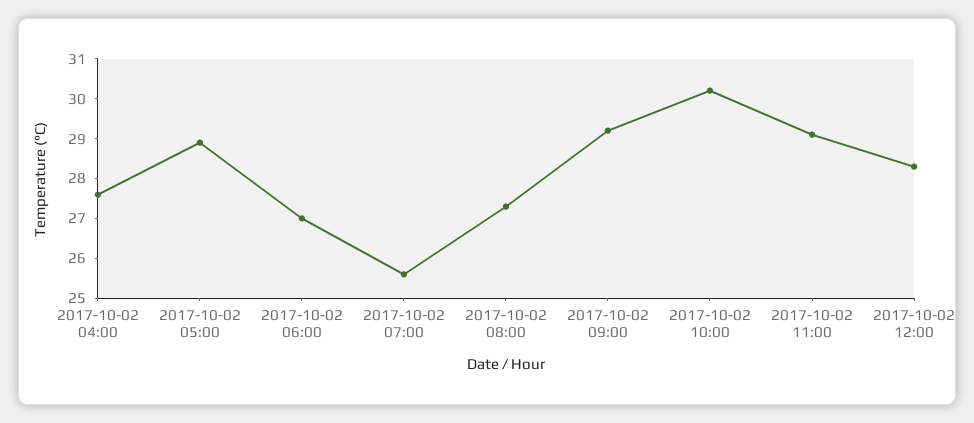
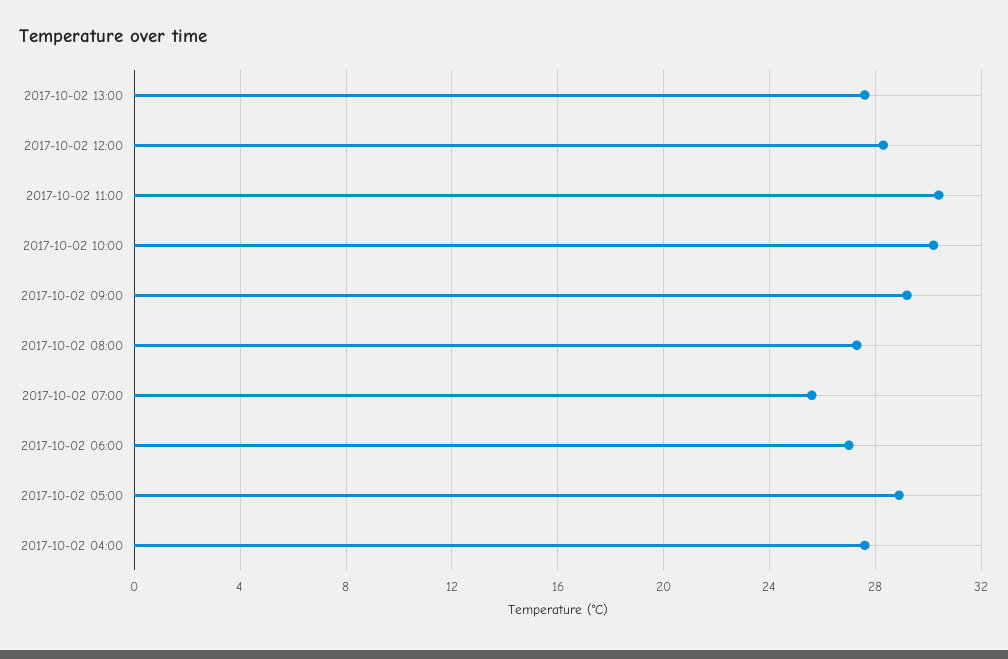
2017-10-02 11:00: 29 -> 30.5
2017-10-02 13:00: none -> 27.5

